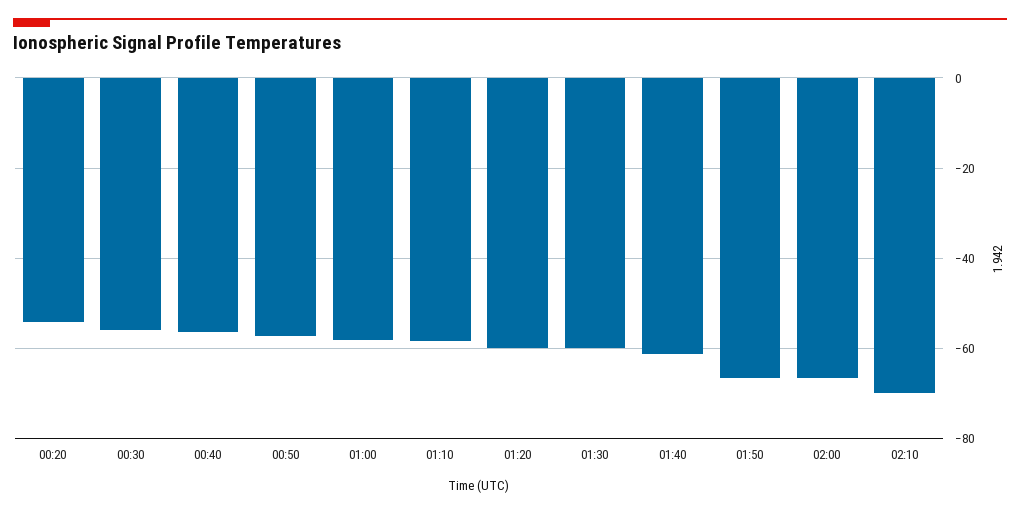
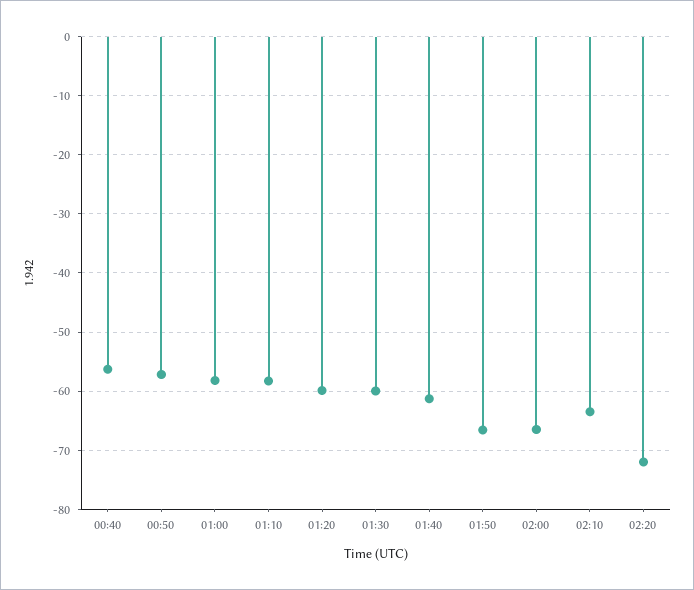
00:20: -54 -> none
00:30: -56 -> none
02:10: -70 -> -64
02:20: none -> -72

